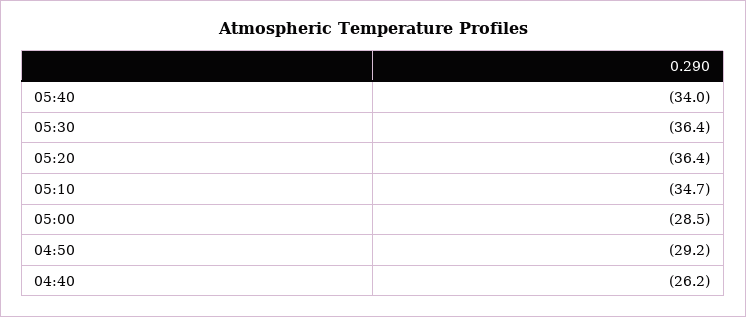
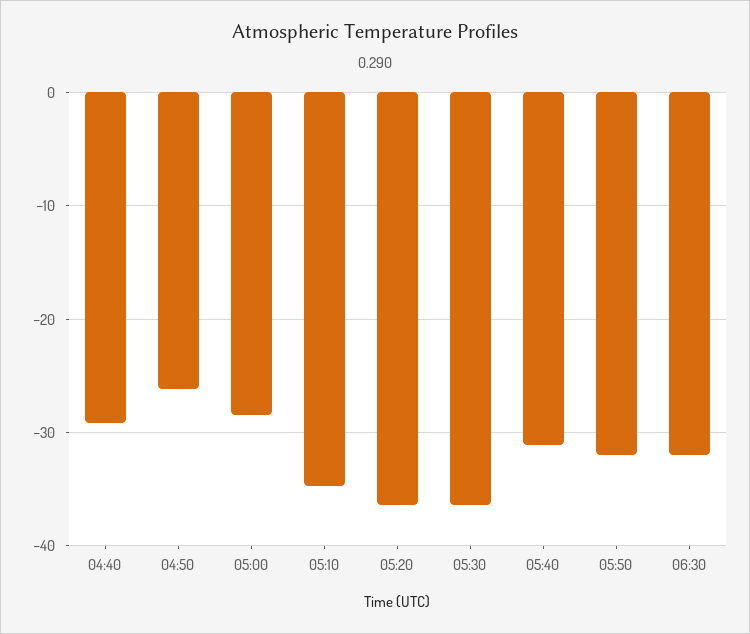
05:40: -34 -> -31
04:50: -29.2 -> -26
04:40: -26.2 -> -29
05:50: none -> -32
06:30: none -> -32

